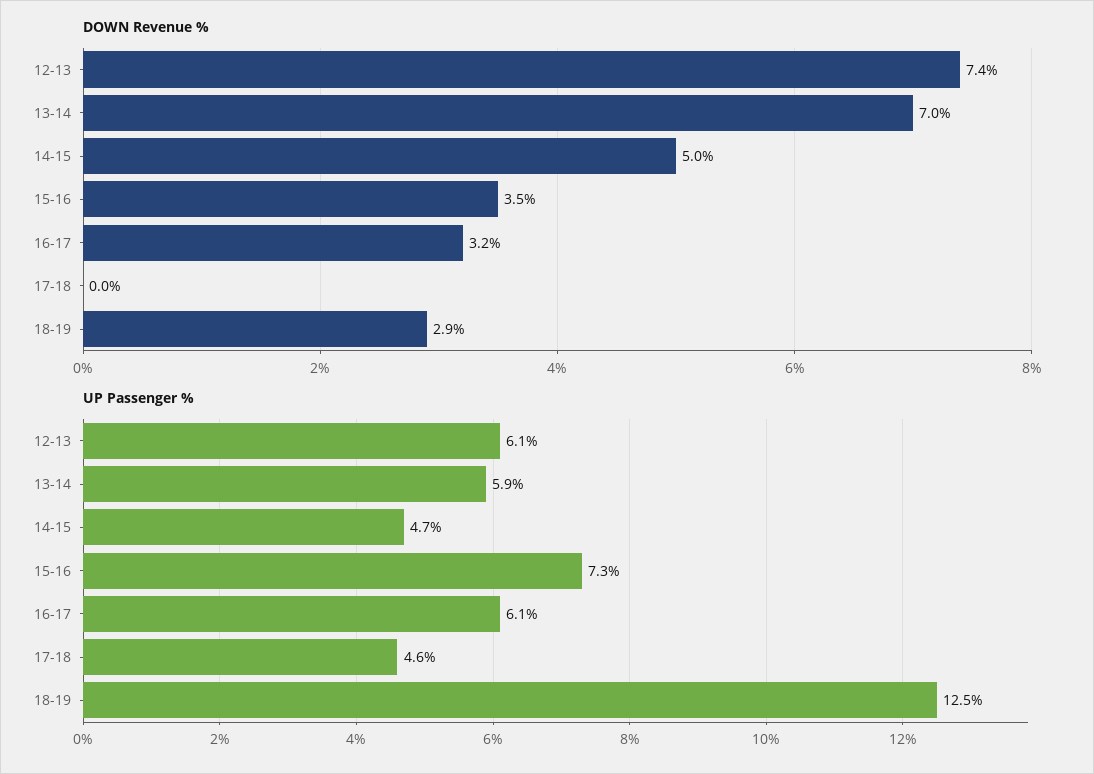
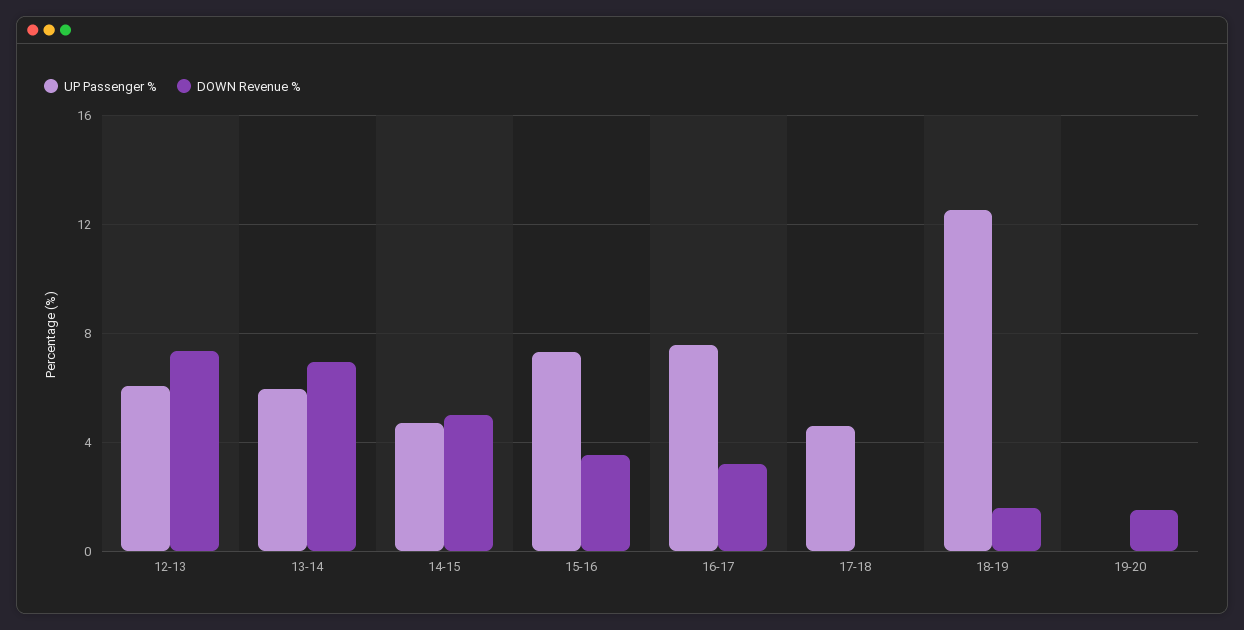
DOWN Revenue %, 18-19: 2.9 -> 1.5
UP Passenger %, 16-17: 6.1 -> 7.5
UP Passenger %, 19-20: none -> 0
DOWN Revenue %, 19-20: none -> 1.5

